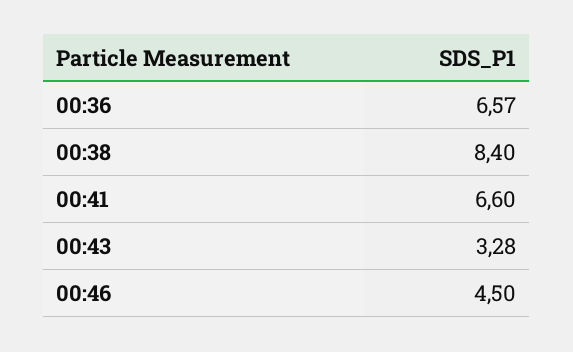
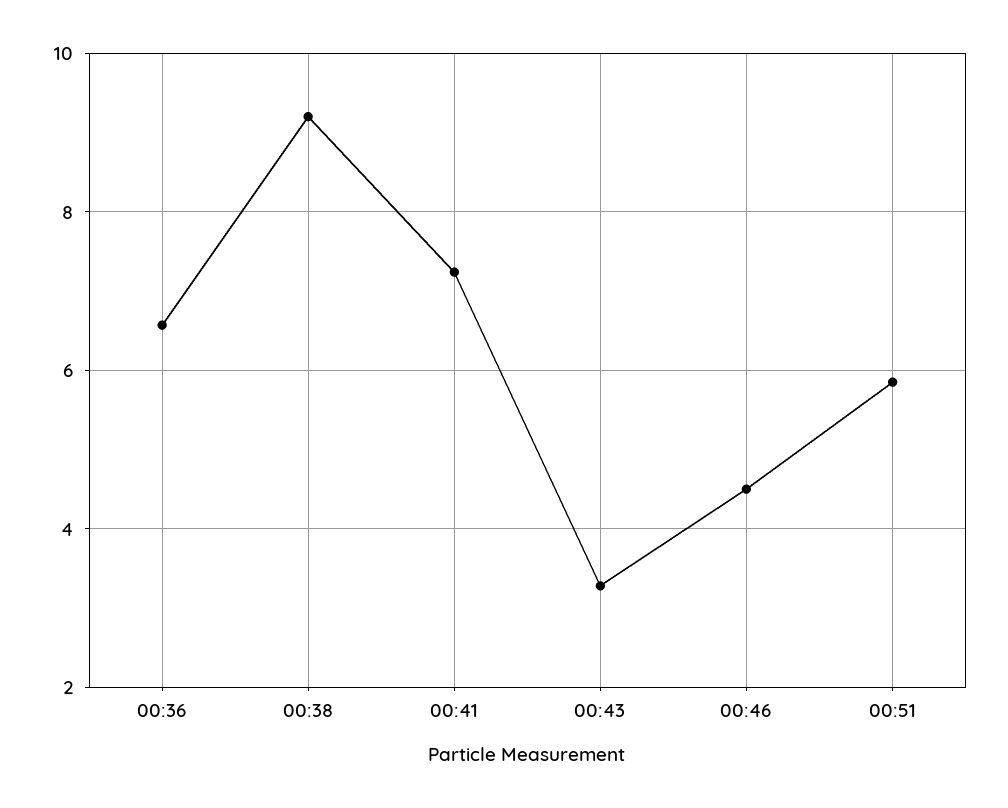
00:38: 8.4 -> 9.2
00:41: 6.6 -> 7.2
00:51: none -> 5.8

